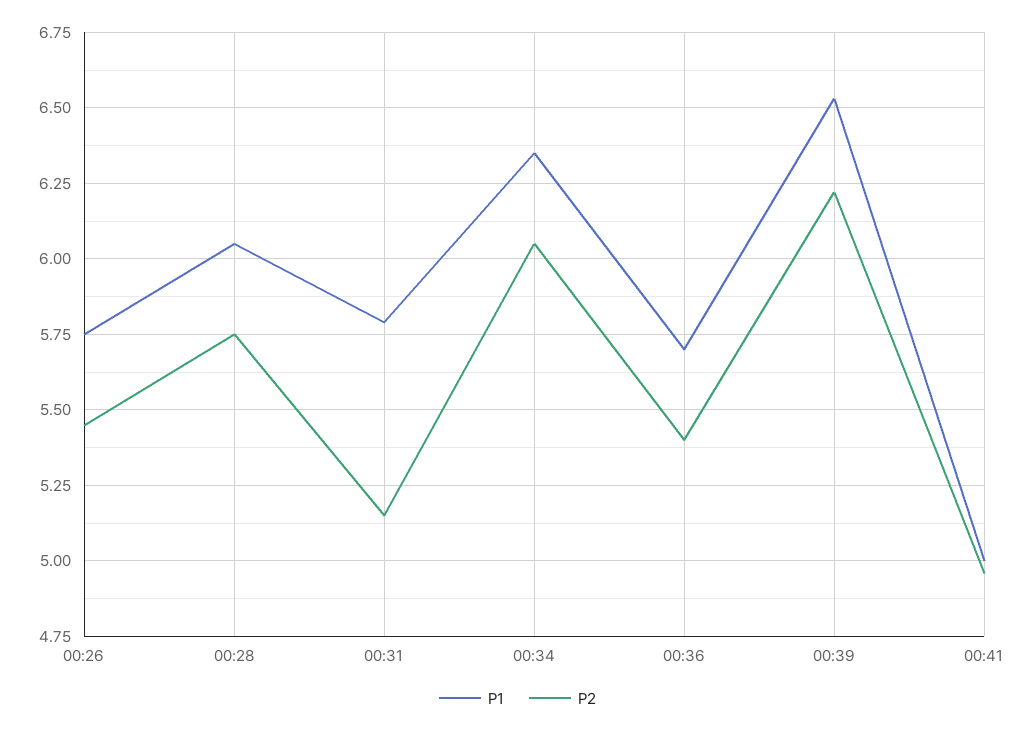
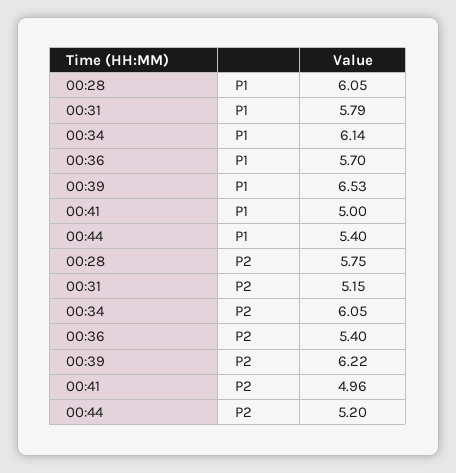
P1, 00:26: 5.75 -> none
P2, 00:26: 5.45 -> none
P1, 00:34: 6.35 -> 6.14
P1, 00:44: none -> 5.4
P2, 00:44: none -> 5.2

